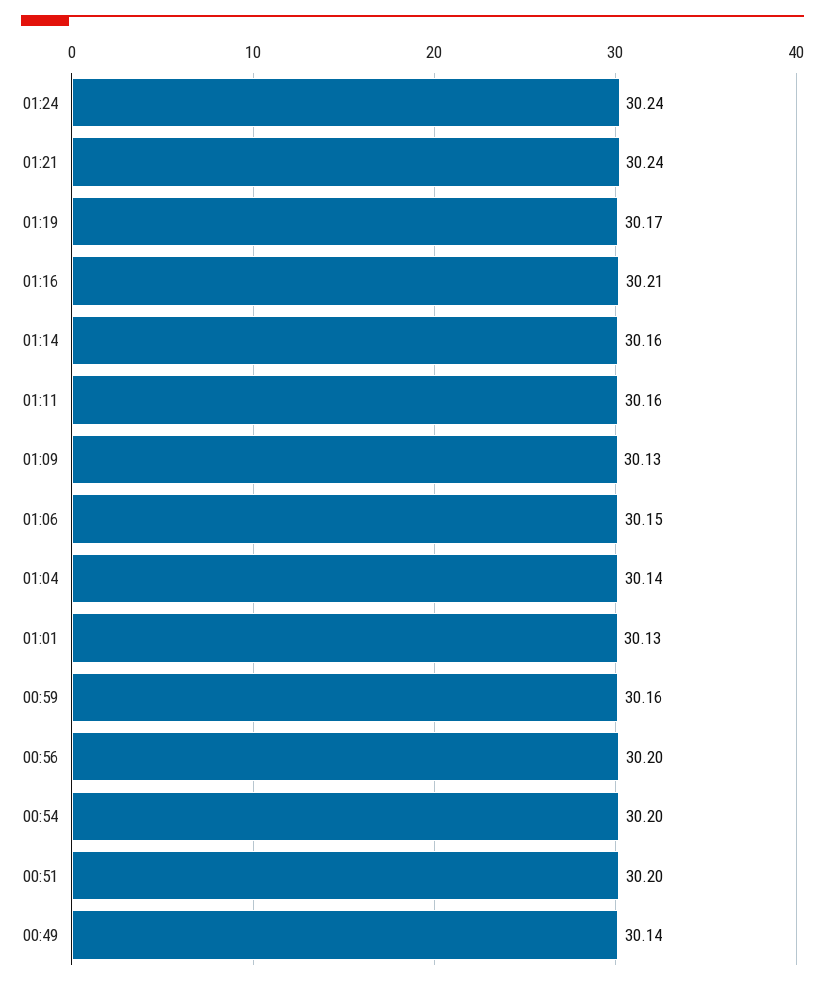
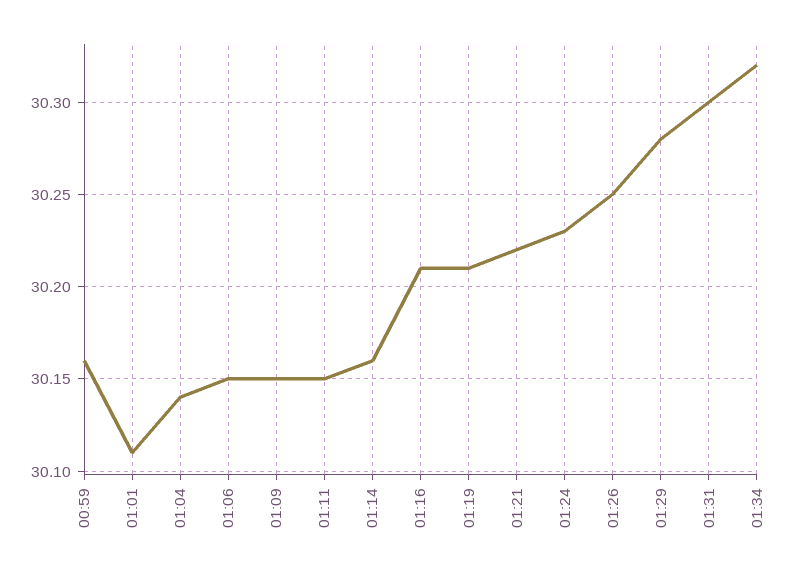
01:24: 30.24 -> 30.23
01:21: 30.24 -> 30.22
01:19: 30.17 -> 30.21
01:11: 30.16 -> 30.15
01:09: 30.13 -> 30.15
01:01: 30.13 -> 30.11
00:56: 30.2 -> none
00:54: 30.2 -> none
00:51: 30.2 -> none
00:49: 30.14 -> none
01:26: none -> 30.25
01:29: none -> 30.28
01:31: none -> 30.3
01:34: none -> 30.32

